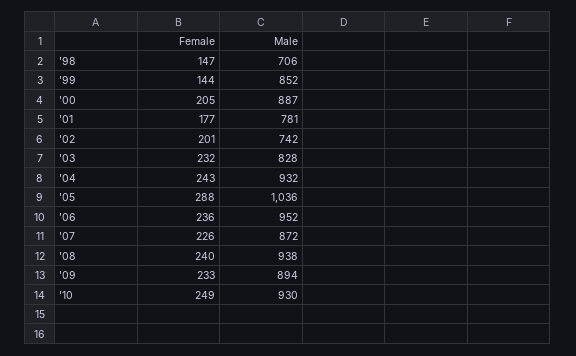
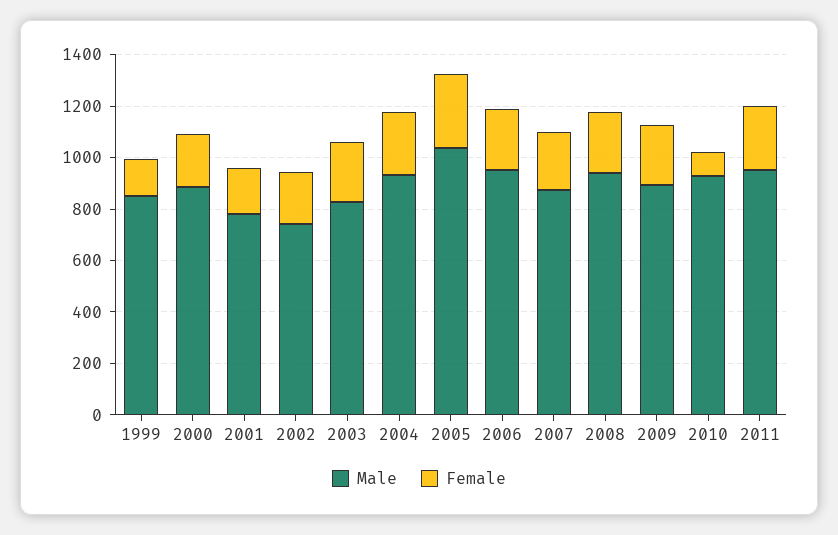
Female, '98: 147 -> none
Male, '98: 706 -> none
Female, '10: 249 -> 100
Male, 2011: none -> 950
Female, 2011: none -> 250

